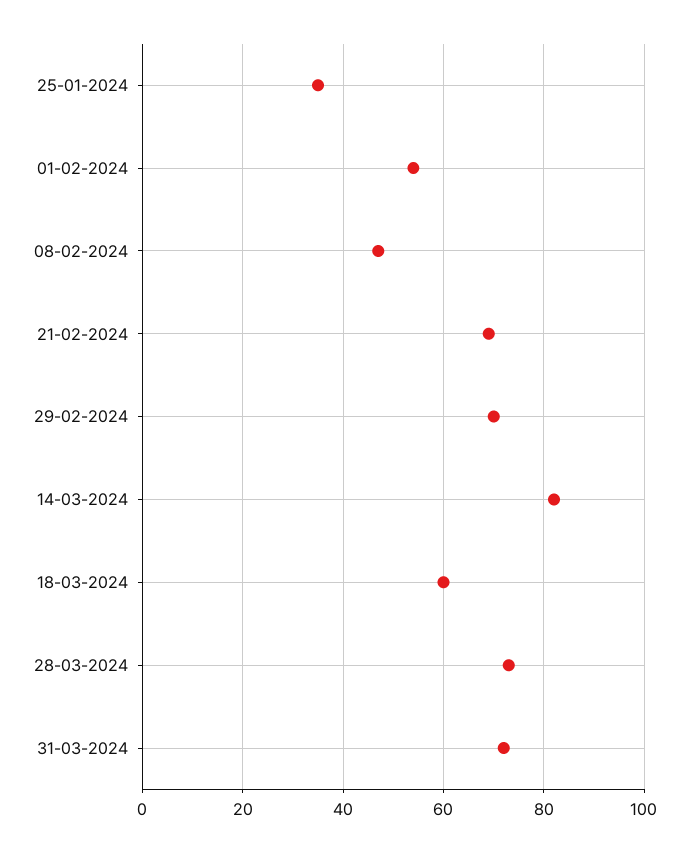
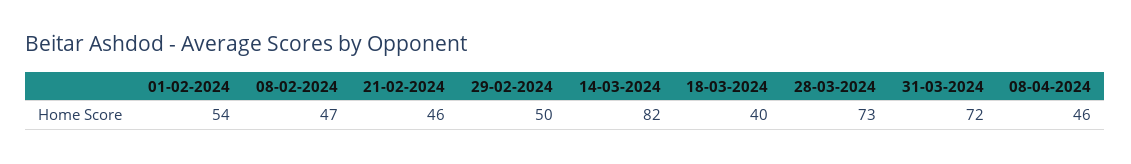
25-01-2024: 35 -> none
21-02-2024: 70 -> 46
29-02-2024: 70 -> 50
18-03-2024: 60 -> 40
08-04-2024: none -> 46

